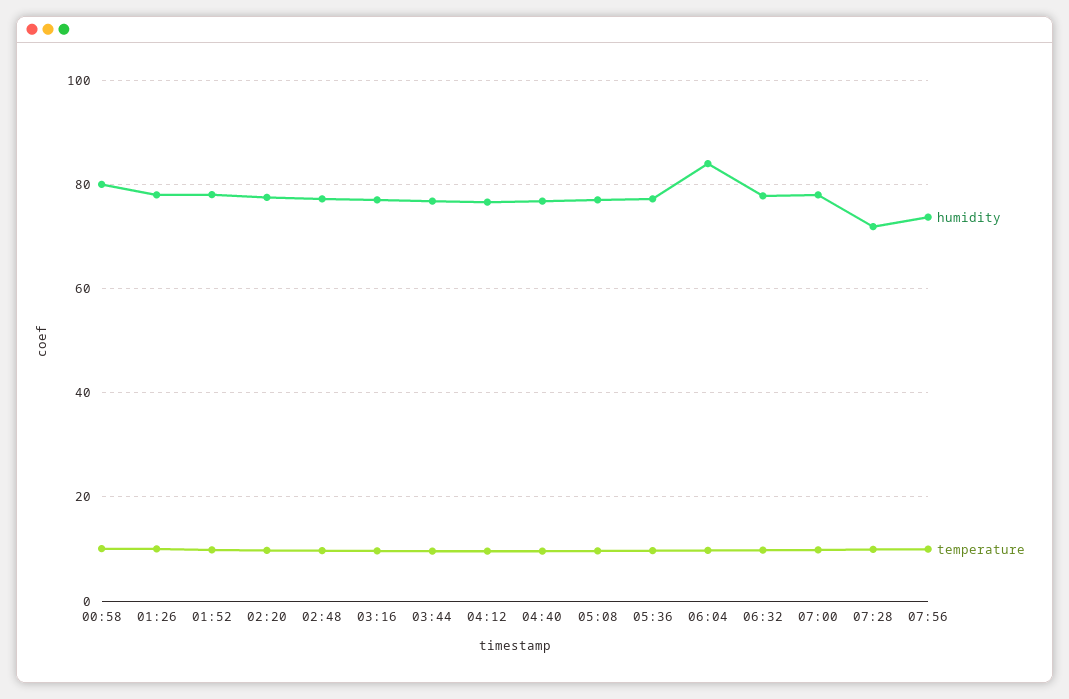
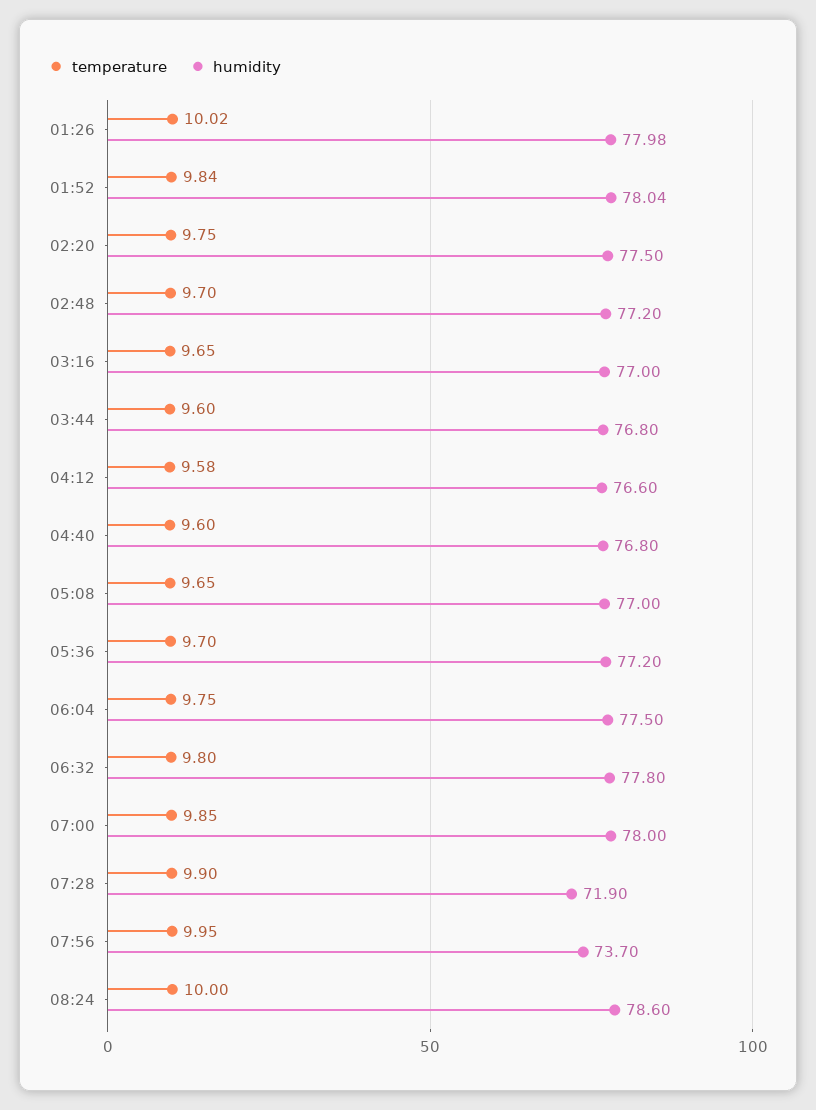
humidity, 00:58: 80 -> none
temperature, 00:58: 10 -> none
humidity, 06:04: 84 -> 77.5
temperature, 08:24: none -> 10
humidity, 08:24: none -> 78.6

